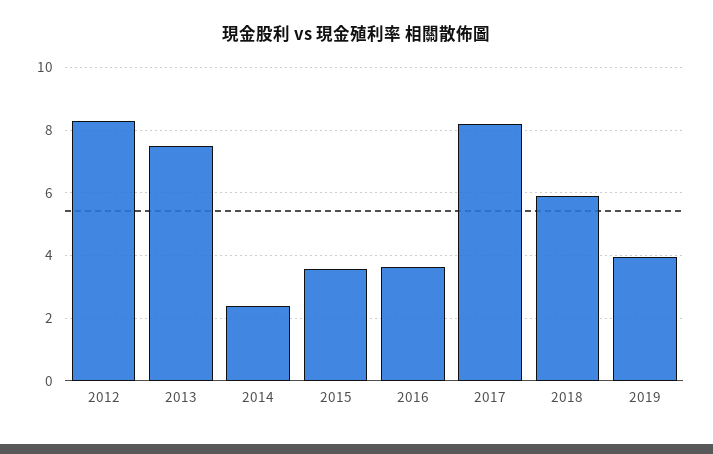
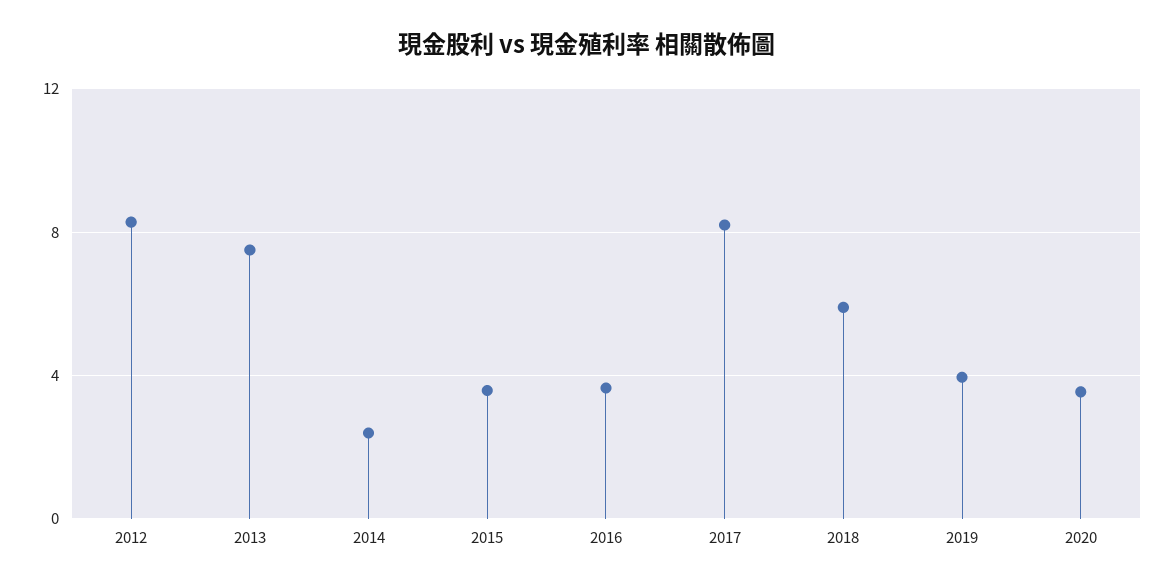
2020: none -> 3.5

